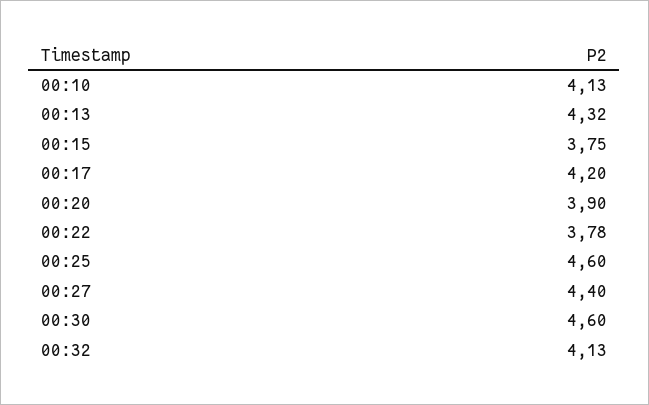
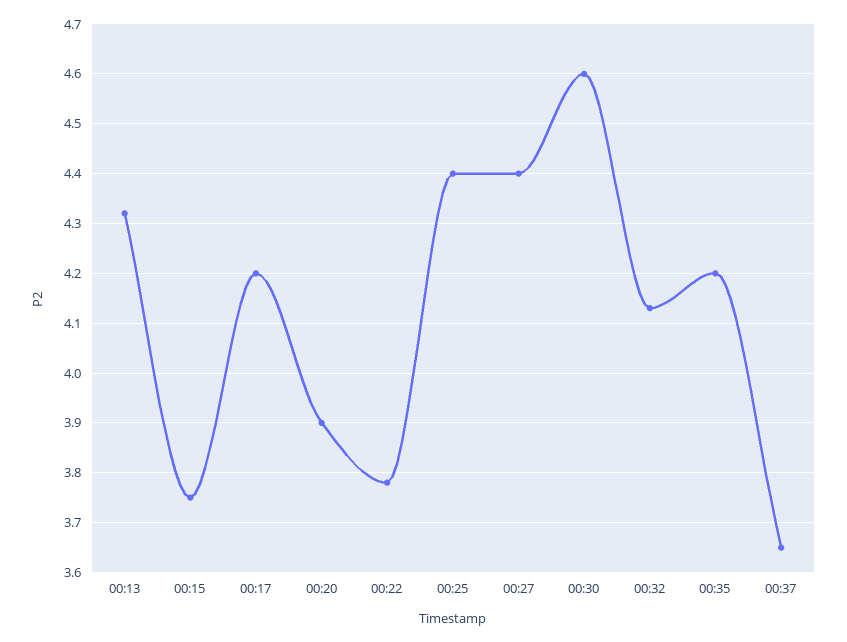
00:10: 4.13 -> none
00:25: 4.6 -> 4.4
00:35: none -> 4.2
00:37: none -> 3.65

